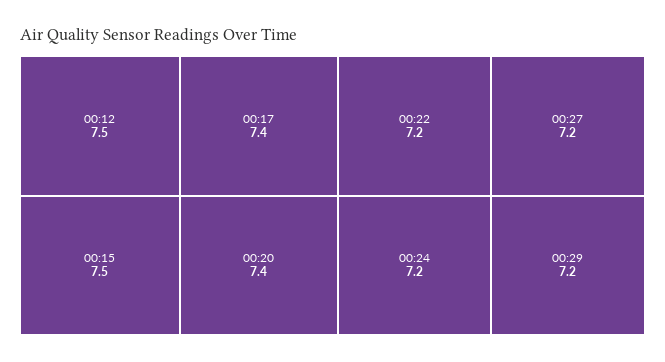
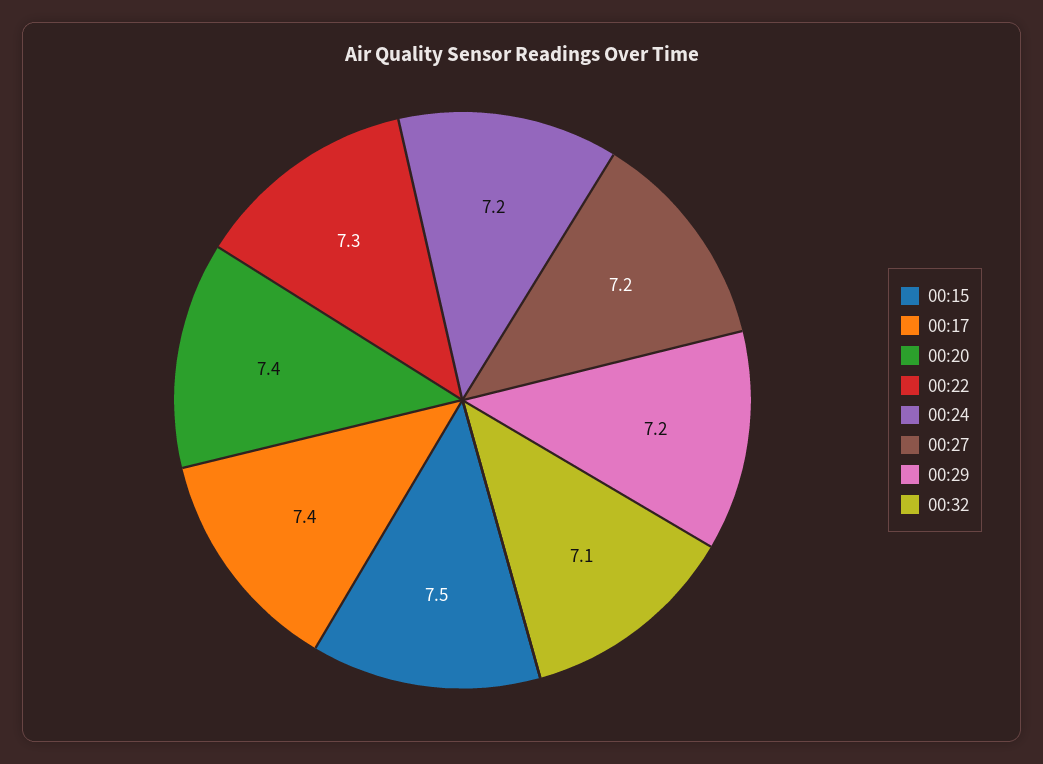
00:12: 7.5 -> none
00:22: 7.2 -> 7.3
00:32: none -> 7.1

